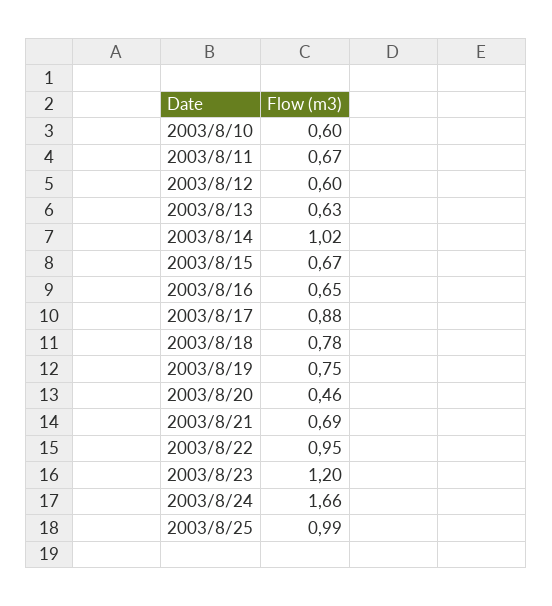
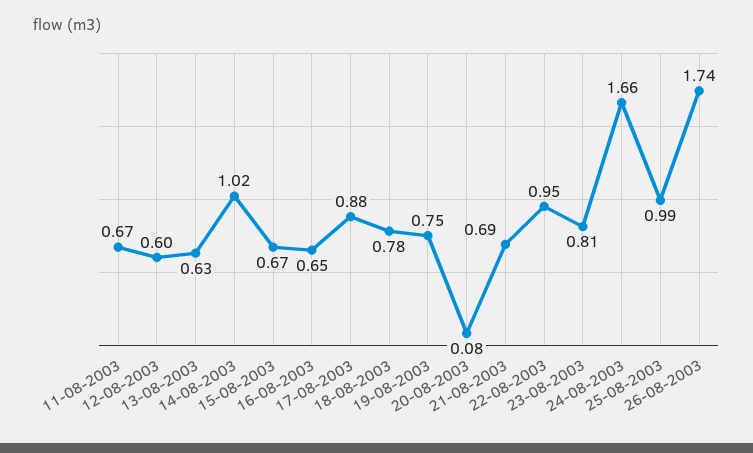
2003/8/10: 0.6 -> none
2003/8/20: 0.46 -> 0.08
2003/8/23: 1.2 -> 0.81
26-08-2003: none -> 1.74

